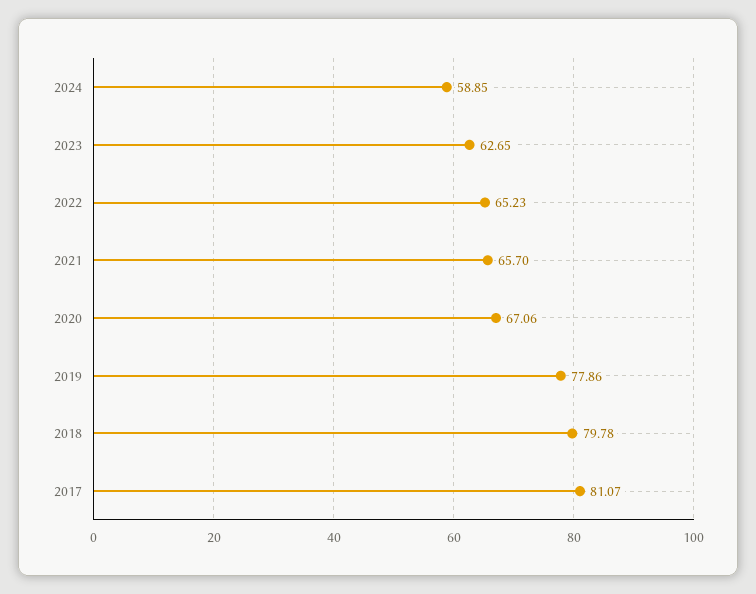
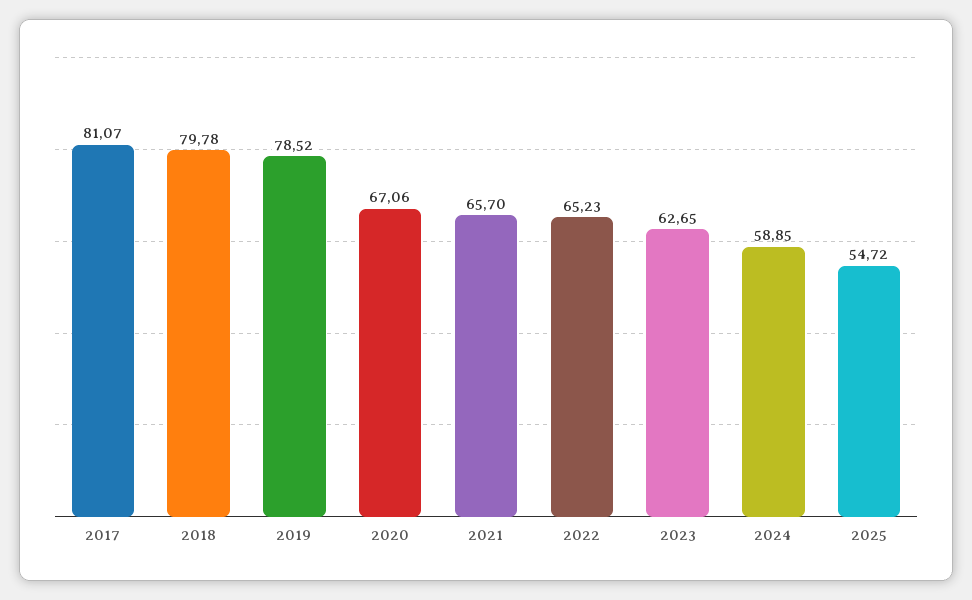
2019: 77.86 -> 78.52
2025: none -> 54.72

